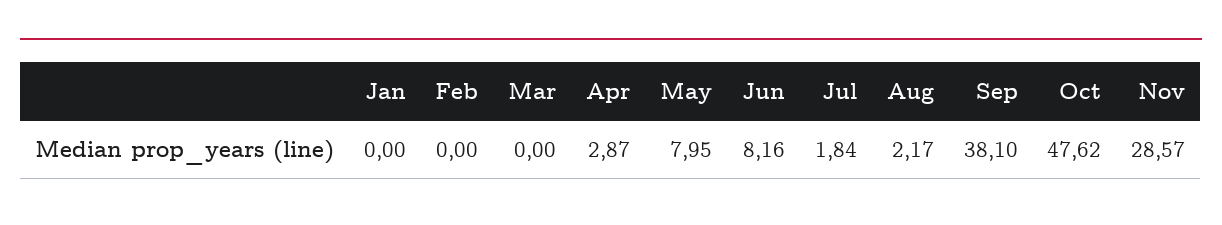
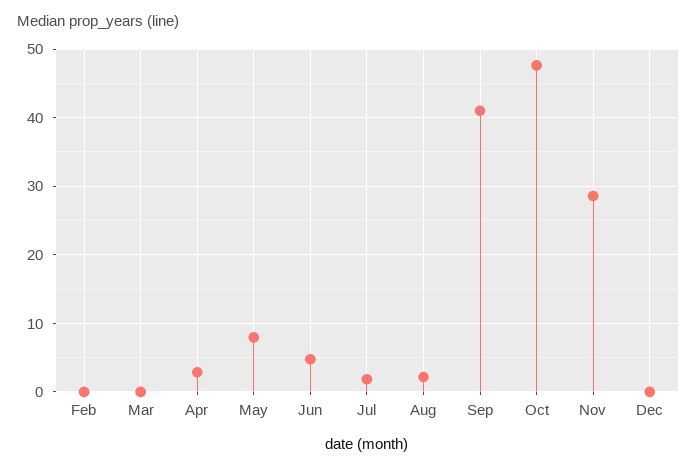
Jan: 0 -> none
Jun: 8.16 -> 5
Sep: 38.1 -> 41
Dec: none -> 0

